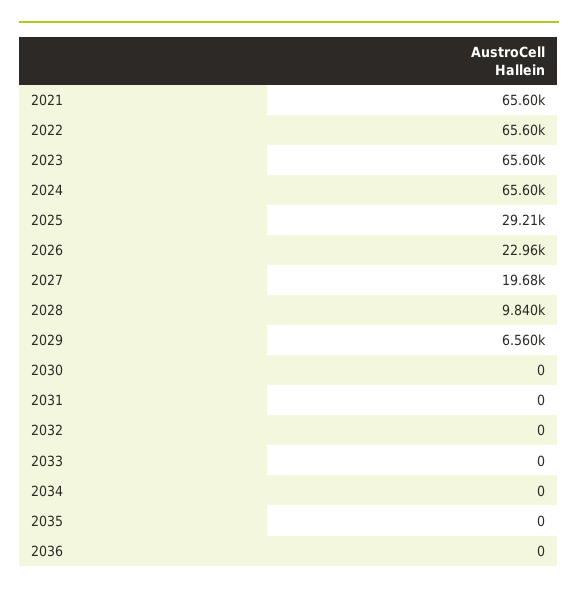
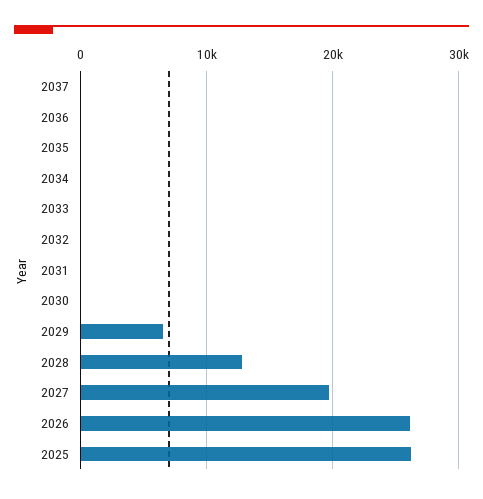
2021: 65600 -> none
2022: 65600 -> none
2023: 65600 -> none
2024: 65600 -> none
2025: 29210 -> 26000
2026: 22960 -> 26000
2028: 9840 -> 13000
2037: none -> 0

